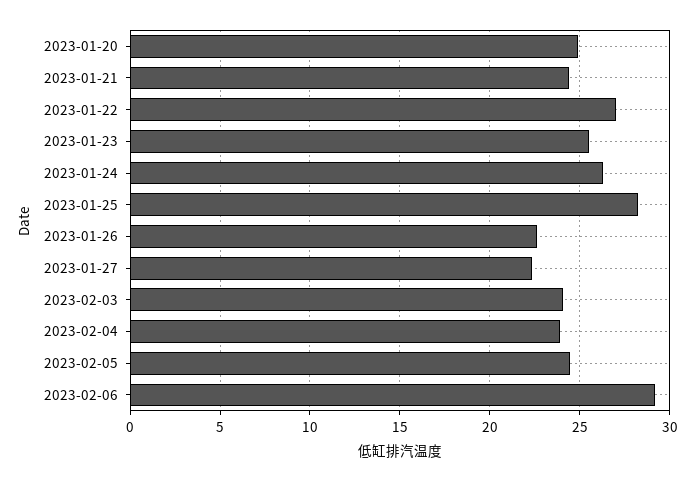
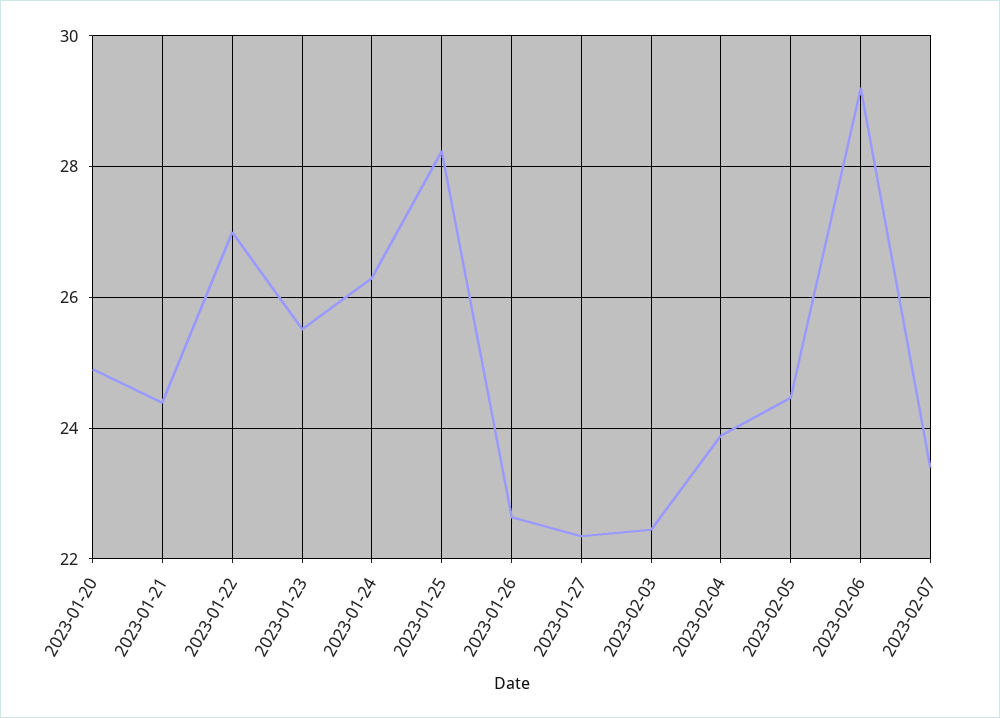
2023-02-03: 24 -> 22.4
2023-02-07: none -> 23.4

